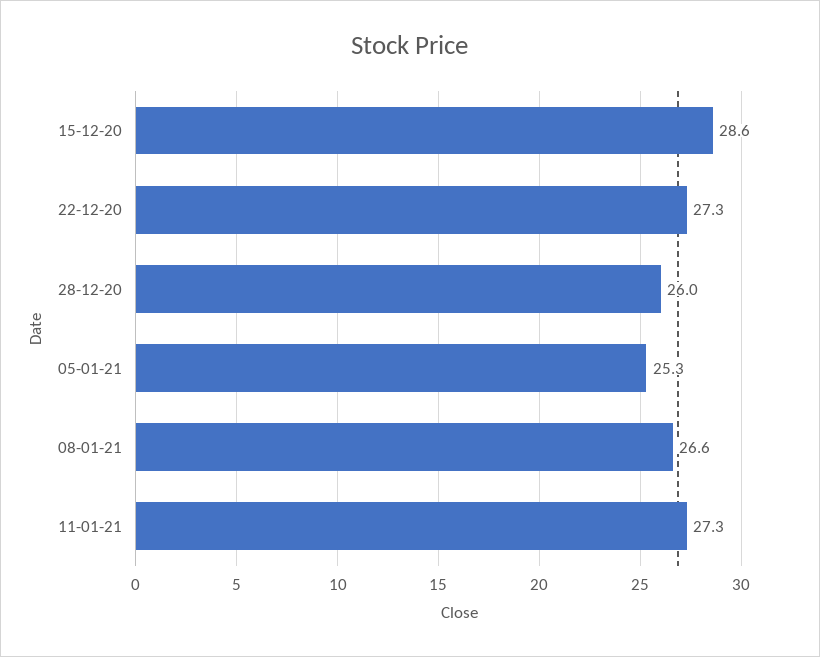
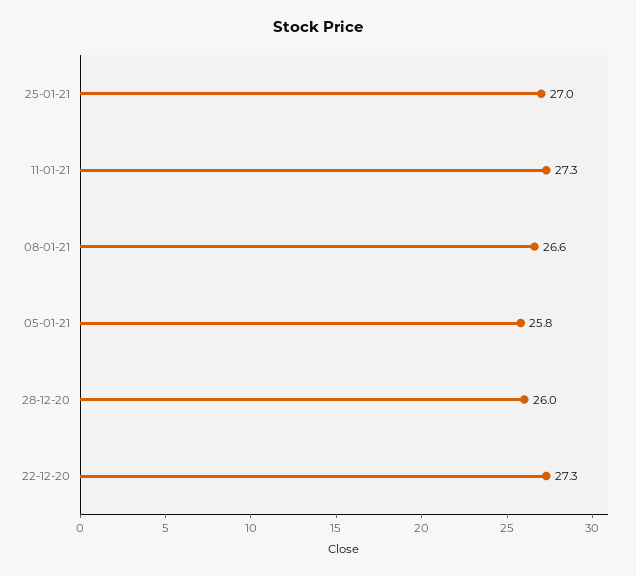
15-12-20: 28.6 -> none
05-01-21: 25.3 -> 25.8
25-01-21: none -> 27

